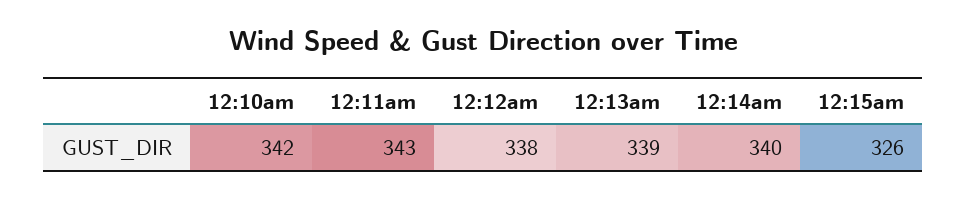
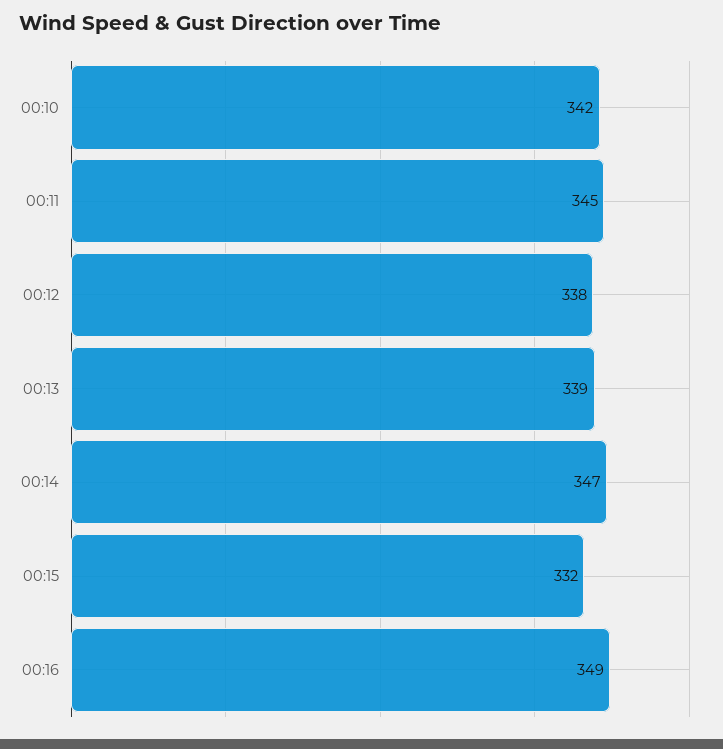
12:11am: 343 -> 345
12:14am: 340 -> 347
12:15am: 326 -> 332
00:16: none -> 349

